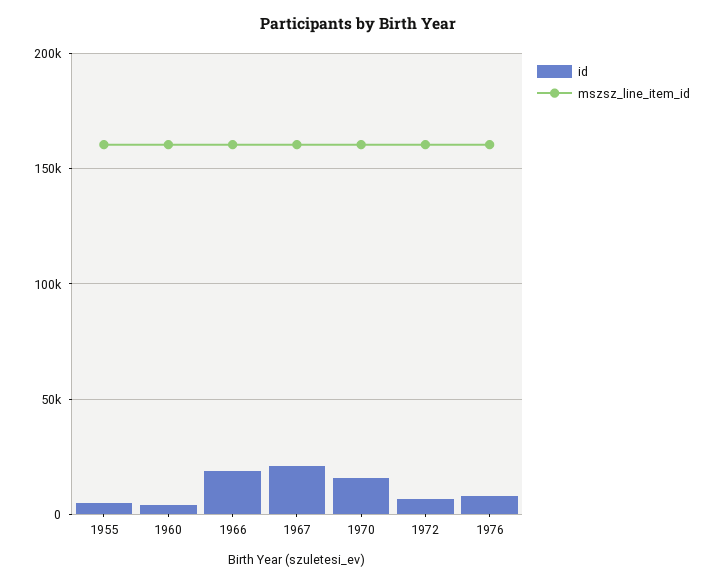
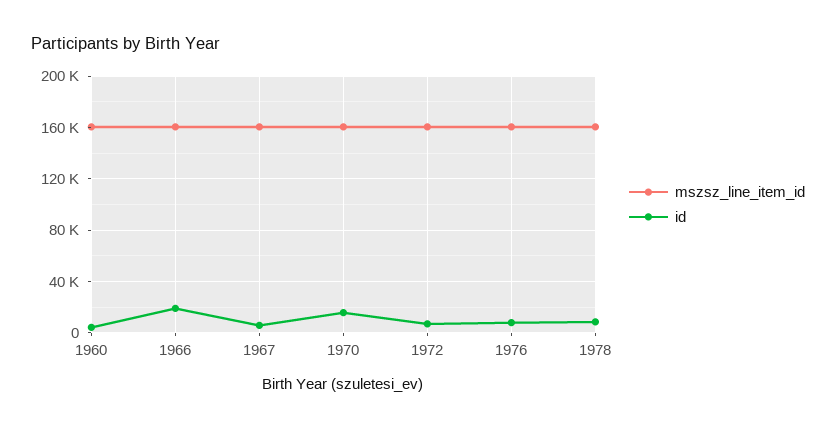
id, 1955: 5000 -> none
mszsz_line_item_id, 1955: 160000 -> none
id, 1967: 20000 -> 5000
mszsz_line_item_id, 1978: none -> 160000
id, 1978: none -> 10000

